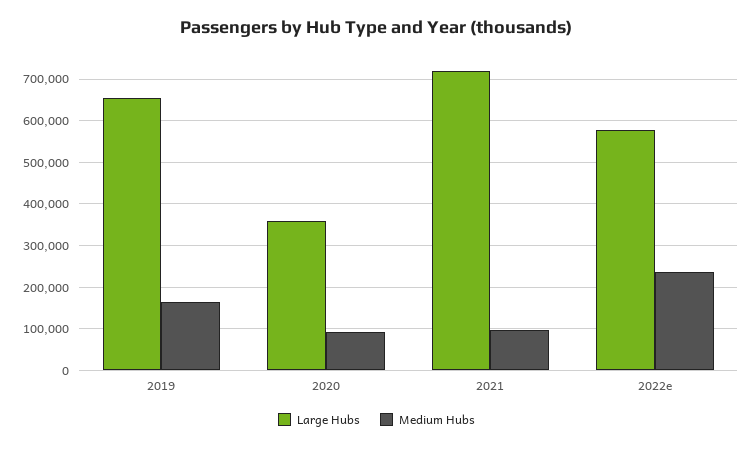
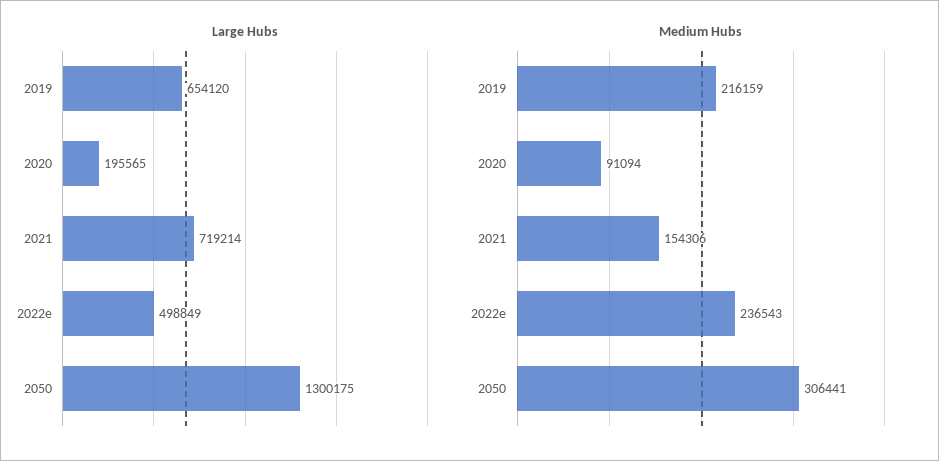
Medium Hubs, 2019: 160000 -> 216159
Large Hubs, 2020: 360000 -> 195565
Medium Hubs, 2021: 100000 -> 154306
Large Hubs, 2022e: 580000 -> 498849
Large Hubs, 2050: none -> 1300175
Medium Hubs, 2050: none -> 306441

